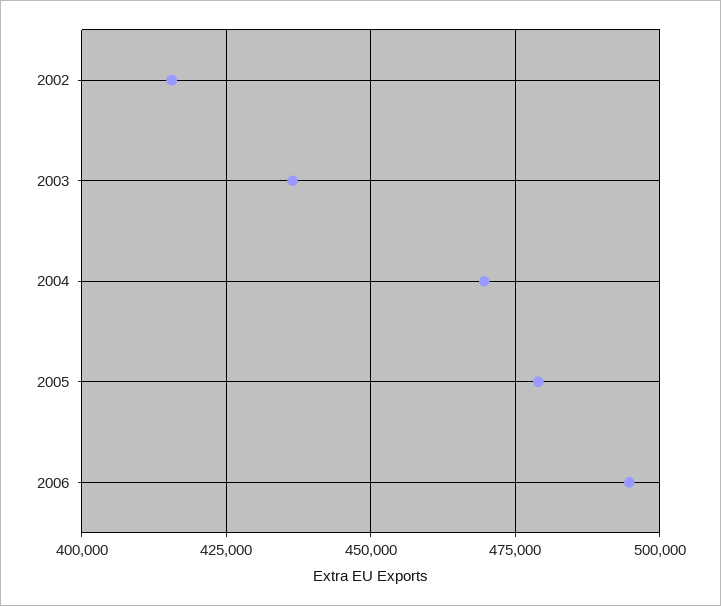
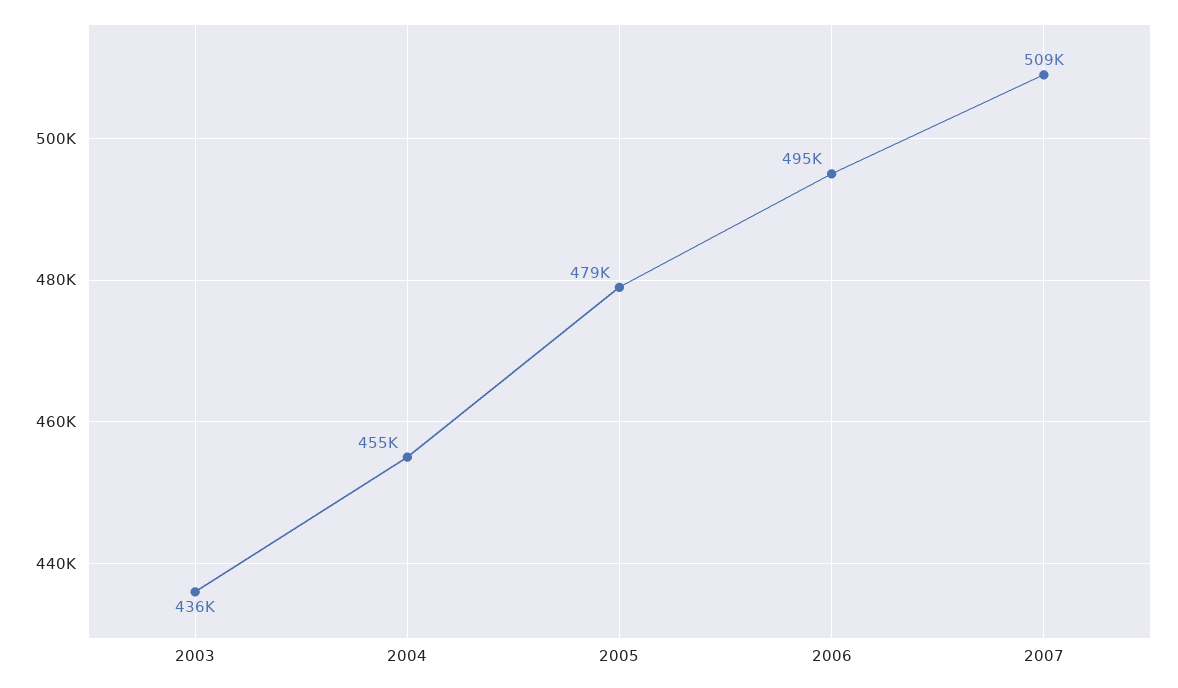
2002: 415000 -> none
2004: 470000 -> 455000
2007: none -> 509000

